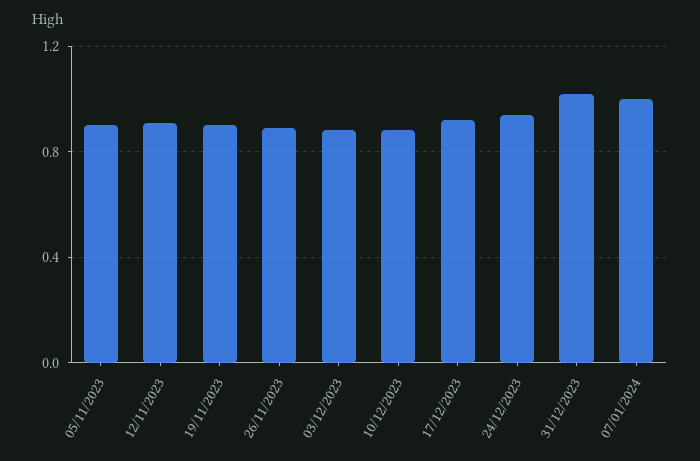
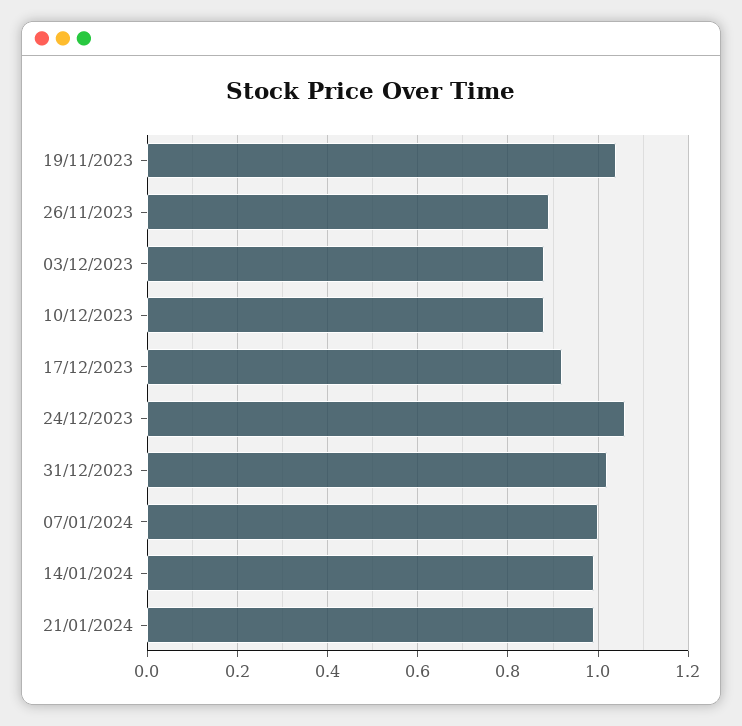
05/11/2023: 0.9 -> none
12/11/2023: 0.9 -> none
19/11/2023: 0.9 -> 1.05
24/12/2023: 0.95 -> 1.05
14/01/2024: none -> 1
21/01/2024: none -> 1

